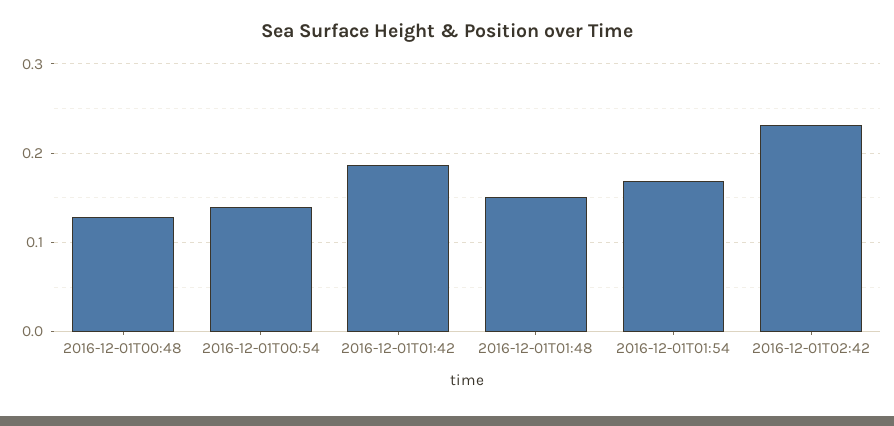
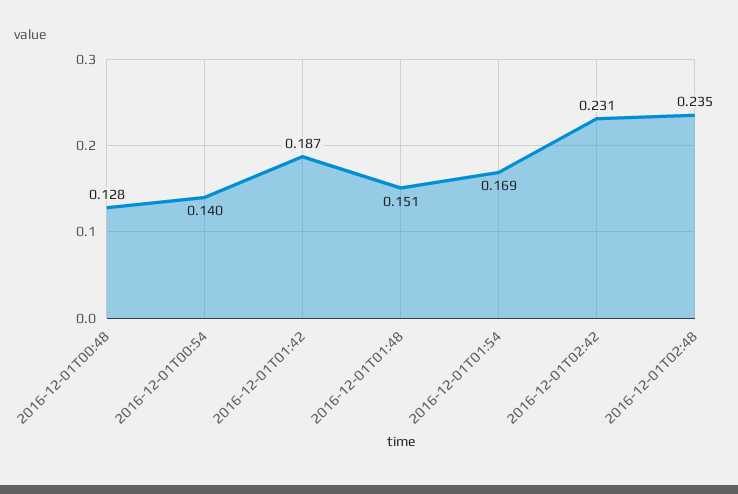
2016-12-01T02:48: none -> 0.235

